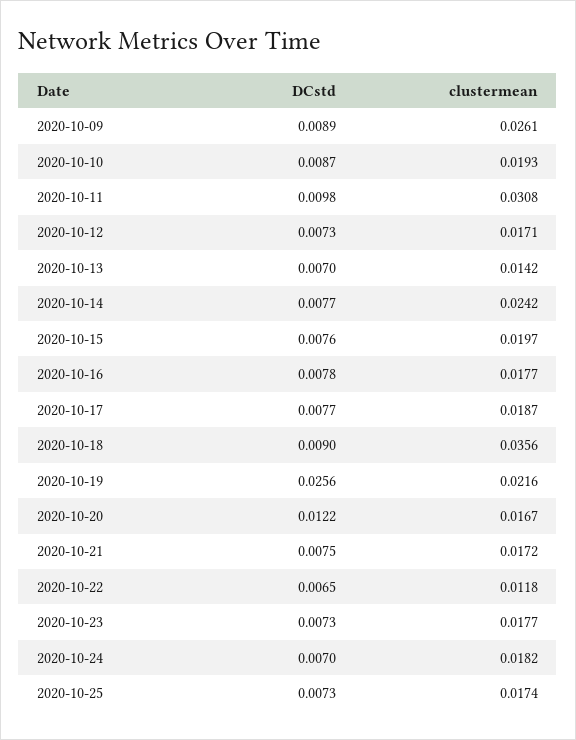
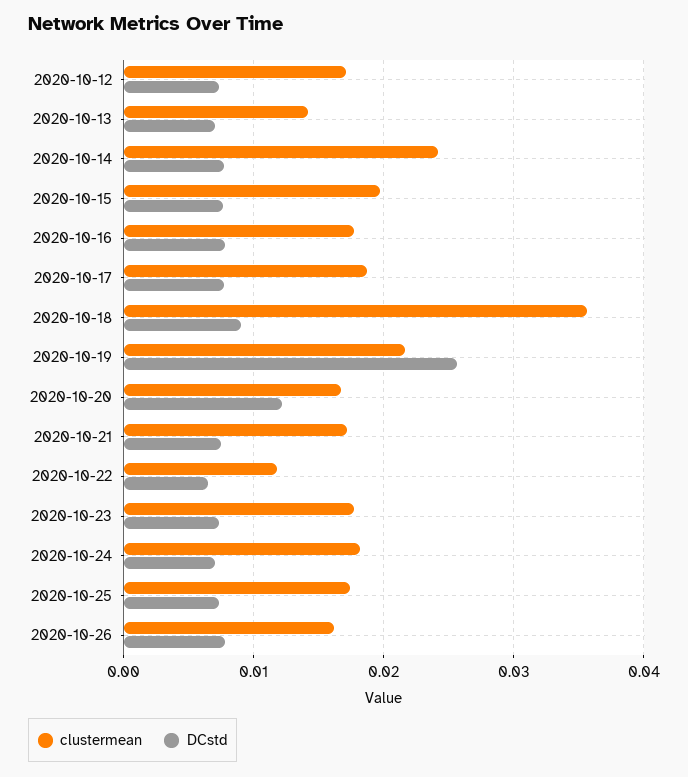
DCstd, 2020-10-09: 0.0089 -> none
clustermean, 2020-10-09: 0.0261 -> none
DCstd, 2020-10-10: 0.0087 -> none
clustermean, 2020-10-10: 0.0193 -> none
DCstd, 2020-10-11: 0.0098 -> none
clustermean, 2020-10-11: 0.0308 -> none
clustermean, 2020-10-26: none -> 0.016
DCstd, 2020-10-26: none -> 0.008

